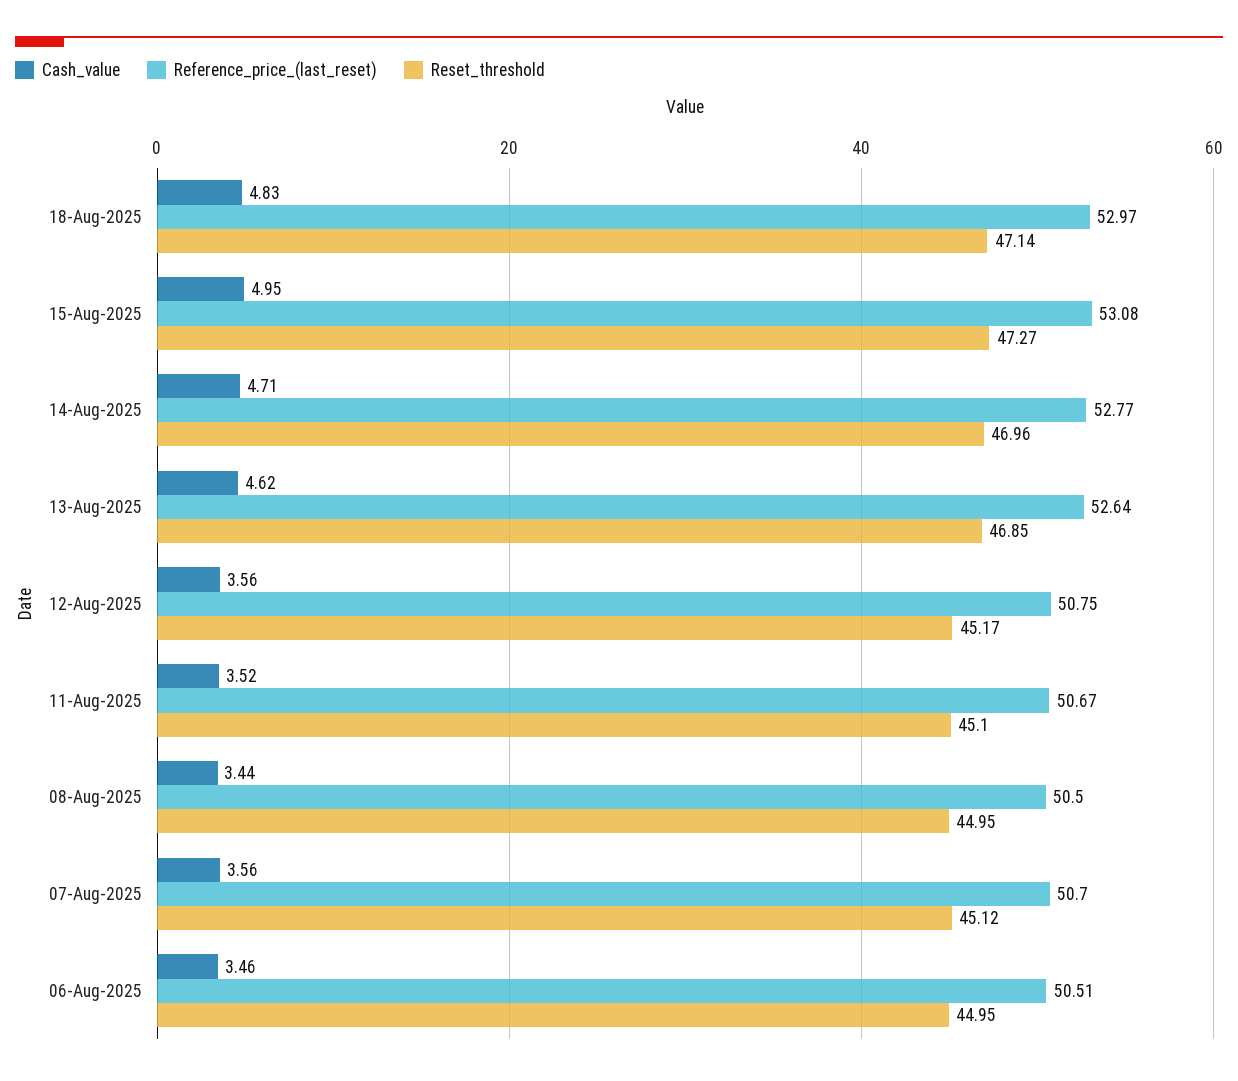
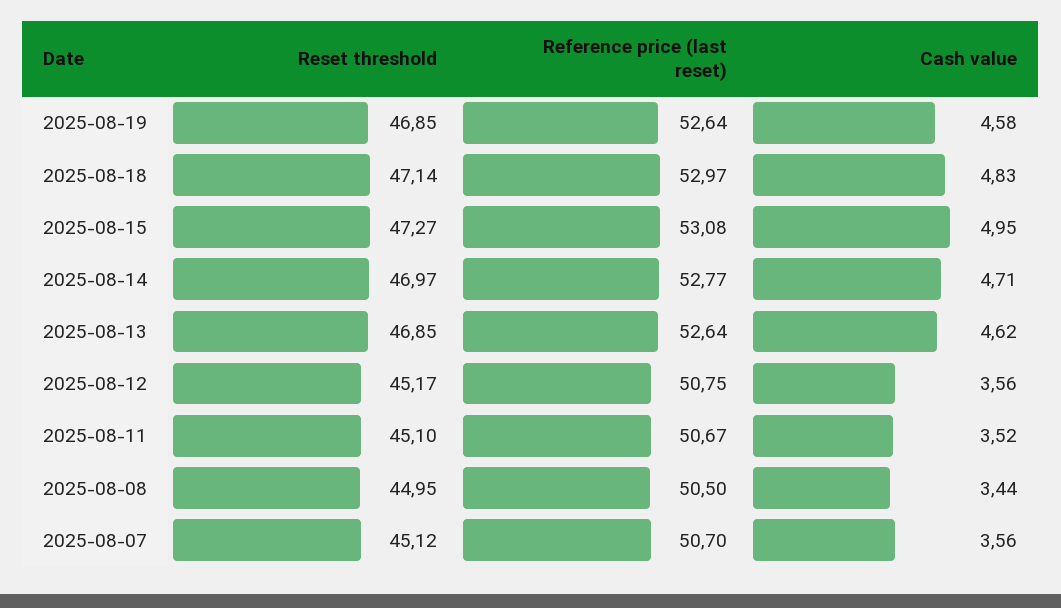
Reset_threshold, 14-Aug-2025: 46.96 -> 46.97
Cash_value, 06-Aug-2025: 3.46 -> none
Reference_price_(last_reset), 06-Aug-2025: 50.51 -> none
Reset_threshold, 06-Aug-2025: 44.95 -> none
Reset_threshold, 2025-08-19: none -> 46.85
Reference_price_(last_reset), 2025-08-19: none -> 52.64
Cash_value, 2025-08-19: none -> 4.58

